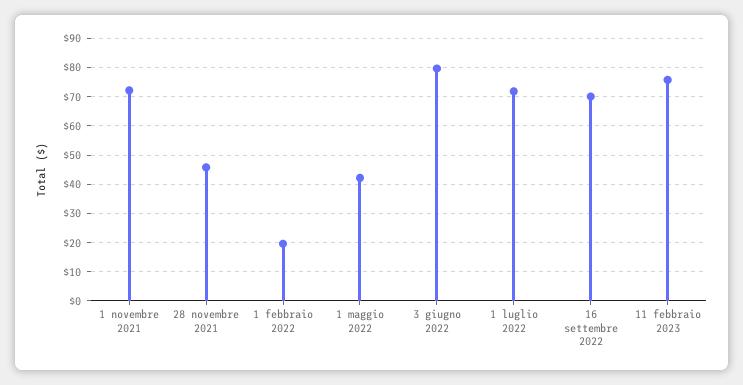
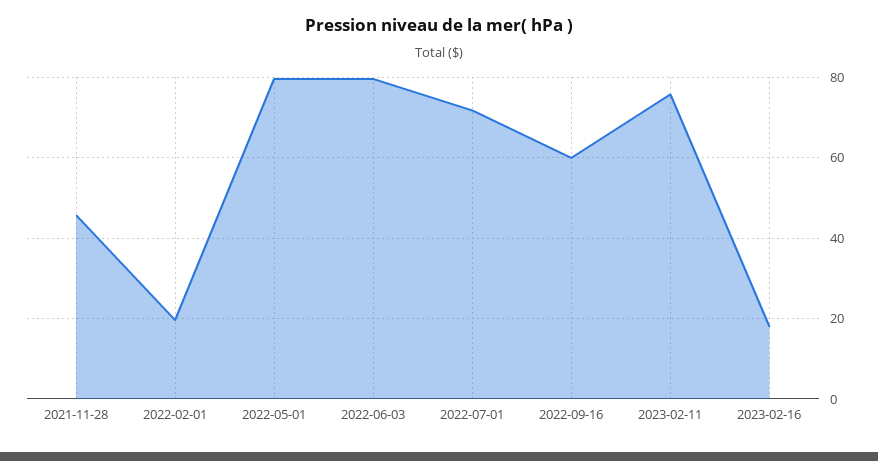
1 novembre 2021: 72.5 -> none
1 maggio 2022: 42.5 -> 80
16 settembre 2022: 70 -> 60
2023-02-16: none -> 18

